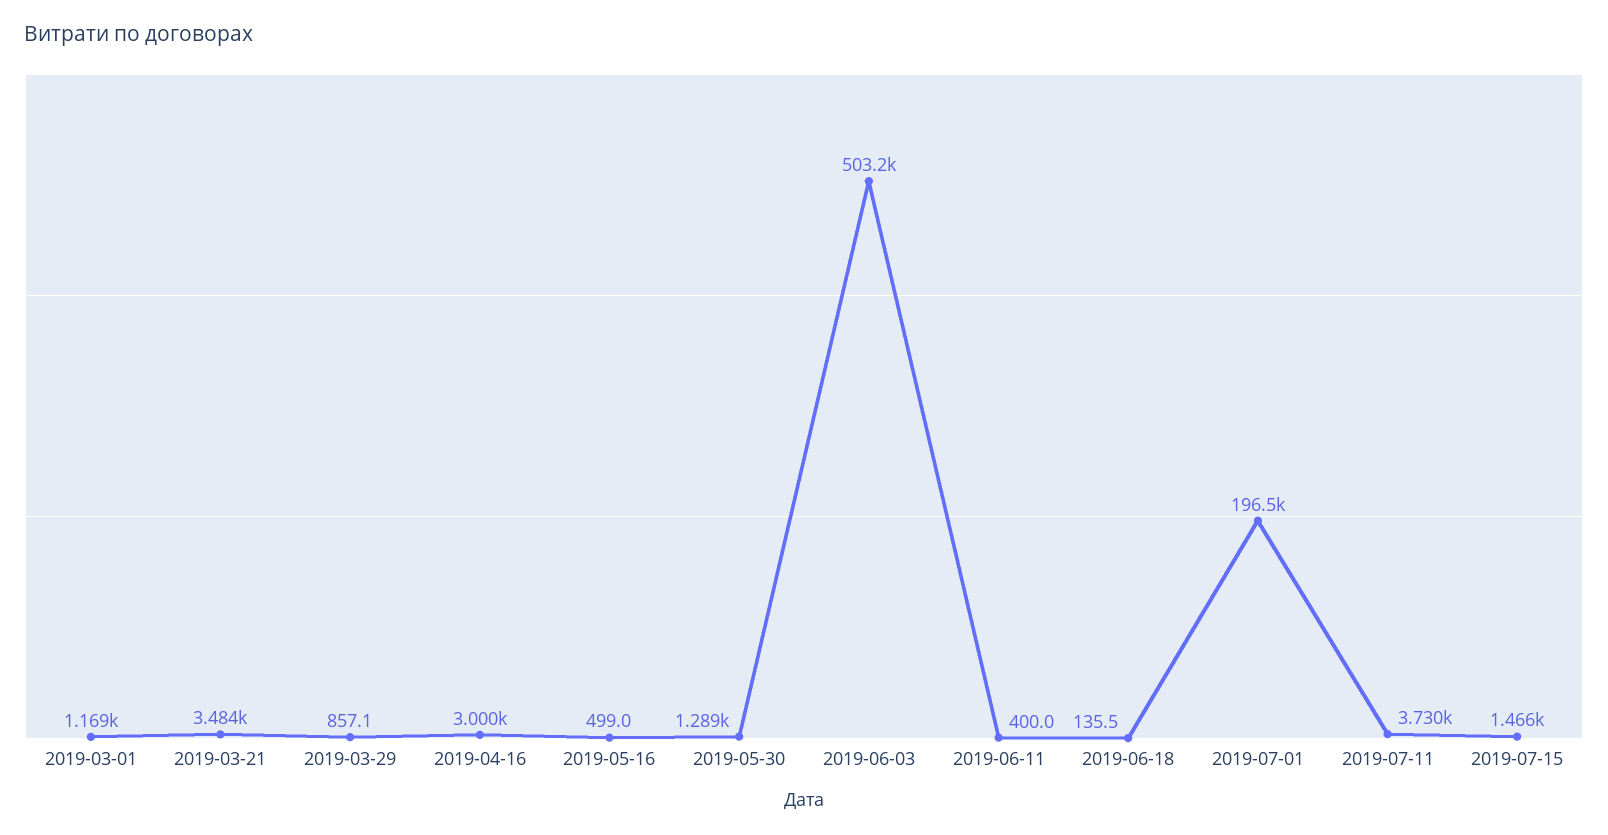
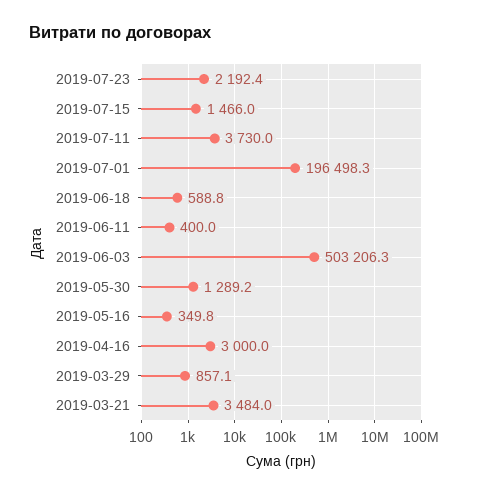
2019-03-01: 1169 -> none
2019-05-16: 499 -> 349.8
2019-06-18: 135.5 -> 588.8
2019-07-23: none -> 2192.4

